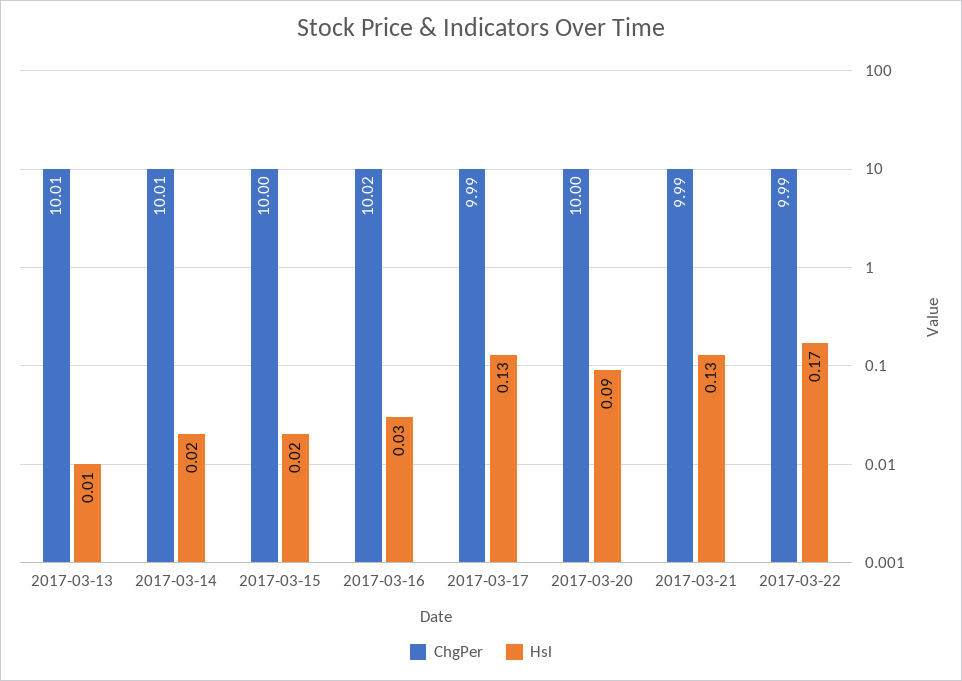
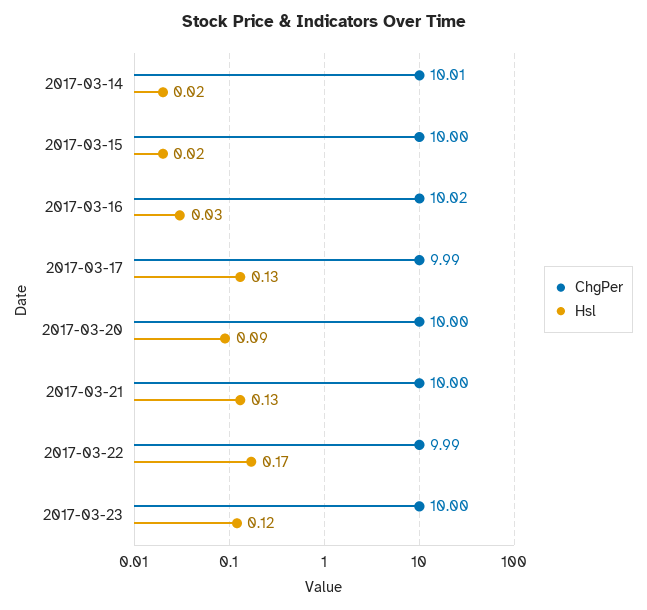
ChgPer, 2017-03-13: 10.01 -> none
Hsl, 2017-03-13: 0.01 -> none
ChgPer, 2017-03-21: 9.99 -> 10
ChgPer, 2017-03-23: none -> 10
Hsl, 2017-03-23: none -> 0.12

